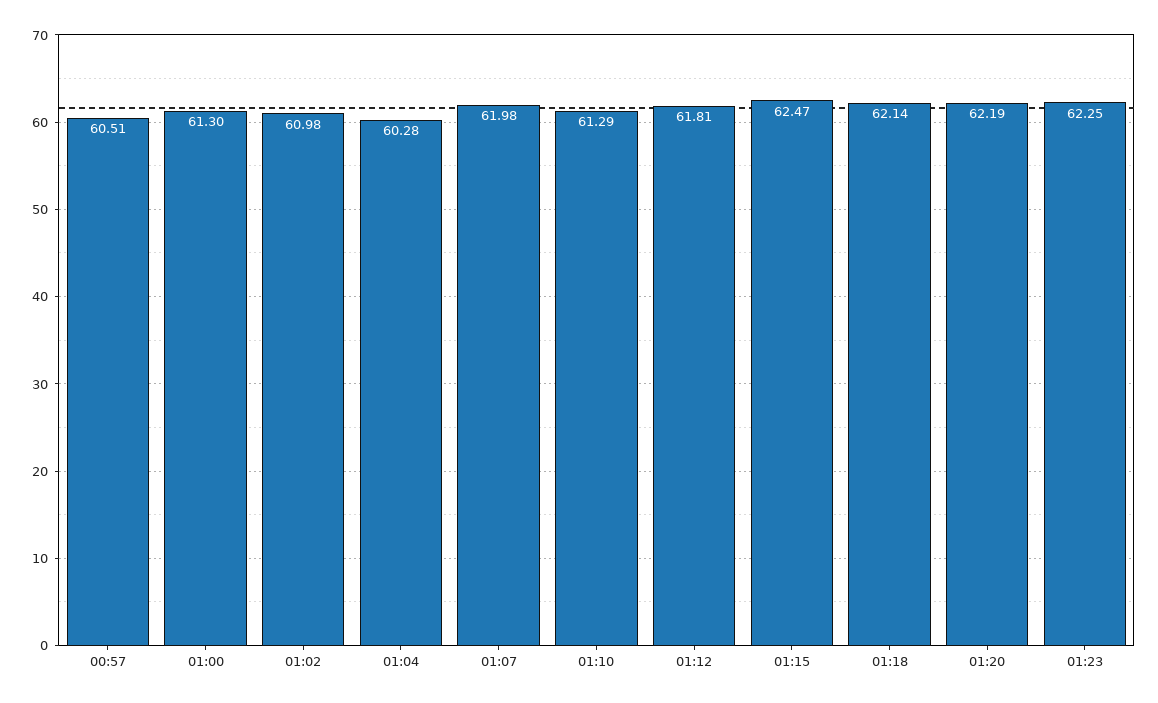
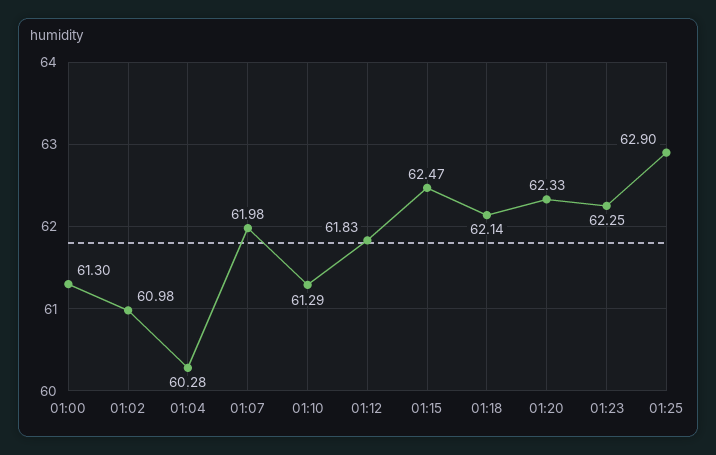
00:57: 60.51 -> none
01:12: 61.81 -> 61.83
01:20: 62.19 -> 62.33
01:25: none -> 62.9

